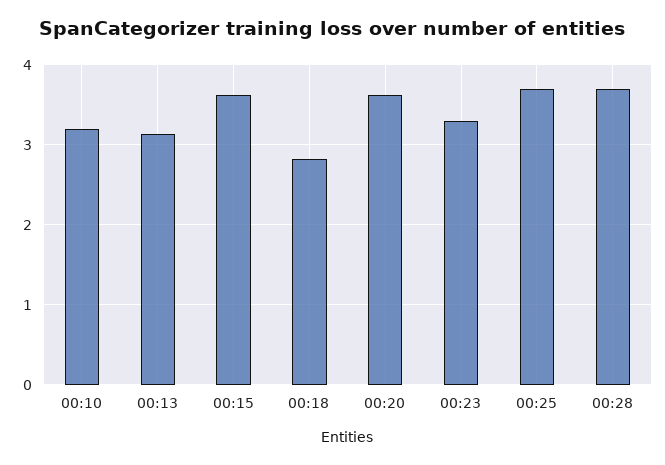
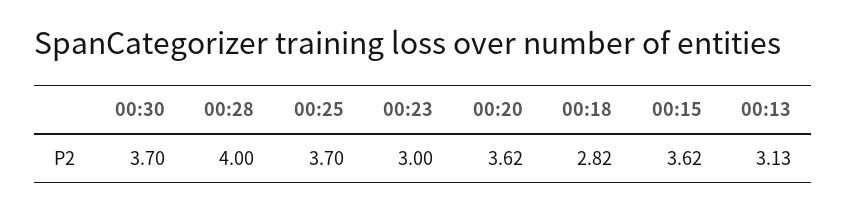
00:10: 3.2 -> none
00:23: 3.3 -> 3
00:28: 3.7 -> 4
00:30: none -> 3.7

